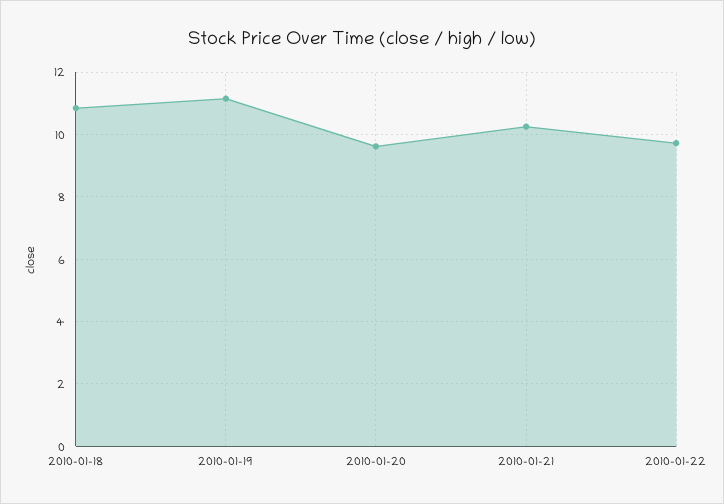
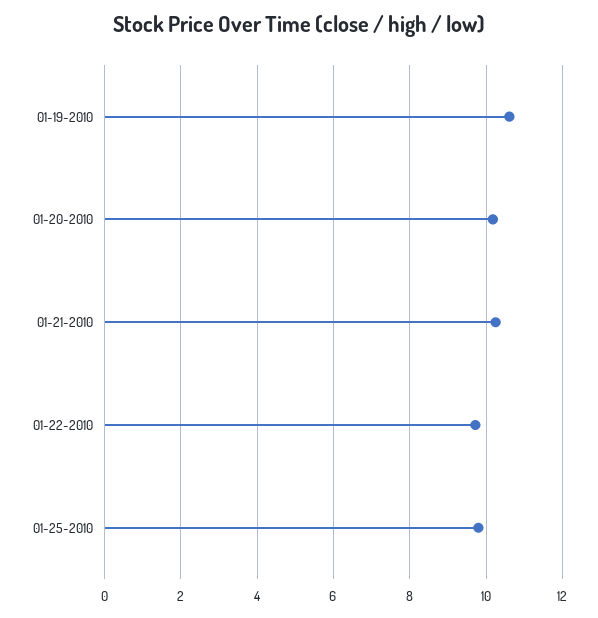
2010-01-18: 10.8 -> none
2010-01-19: 11.2 -> 10.6
2010-01-20: 9.6 -> 10.2
01-25-2010: none -> 9.8

